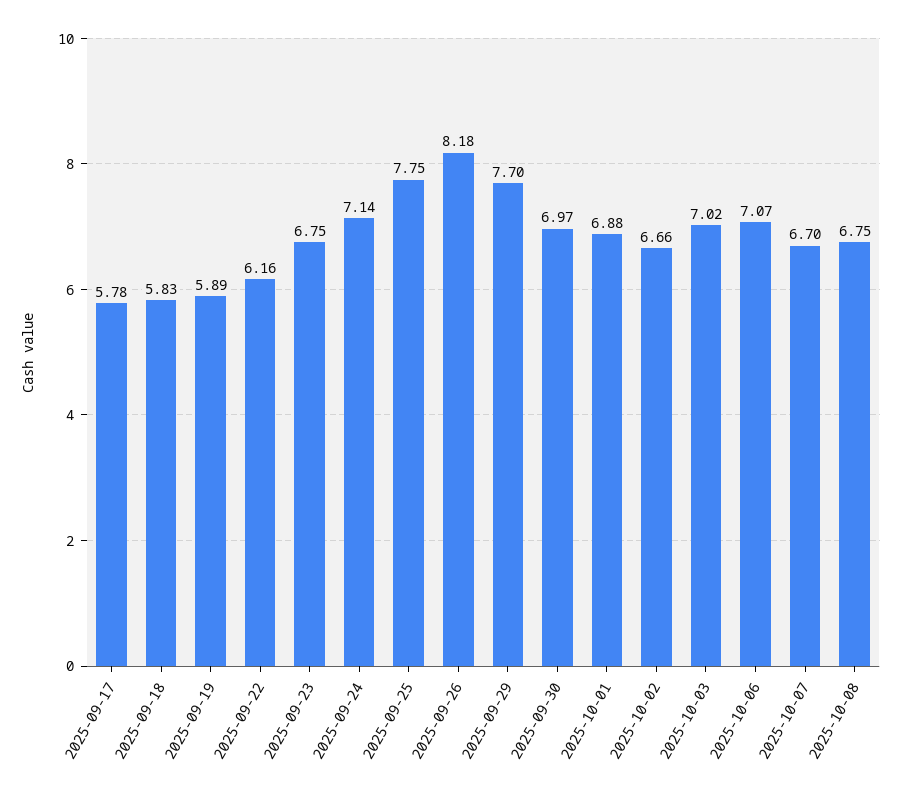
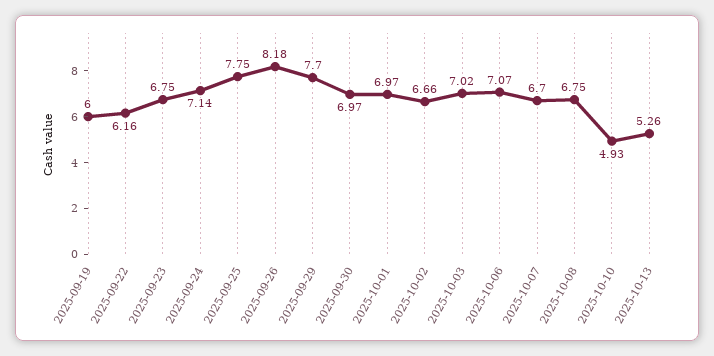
2025-09-17: 5.78 -> none
2025-09-18: 5.83 -> none
2025-09-19: 5.89 -> 6
2025-10-01: 6.88 -> 6.97
2025-10-10: none -> 4.93
2025-10-13: none -> 5.26

